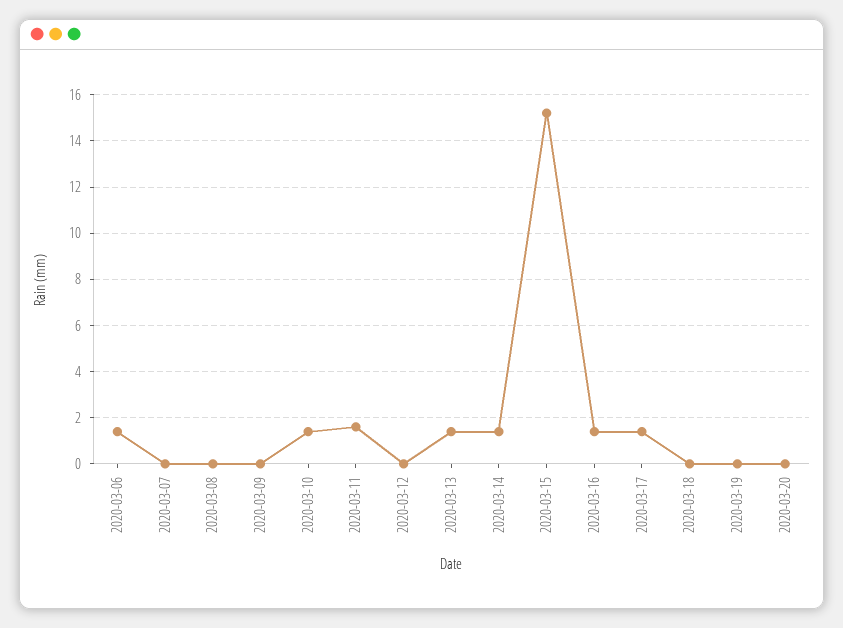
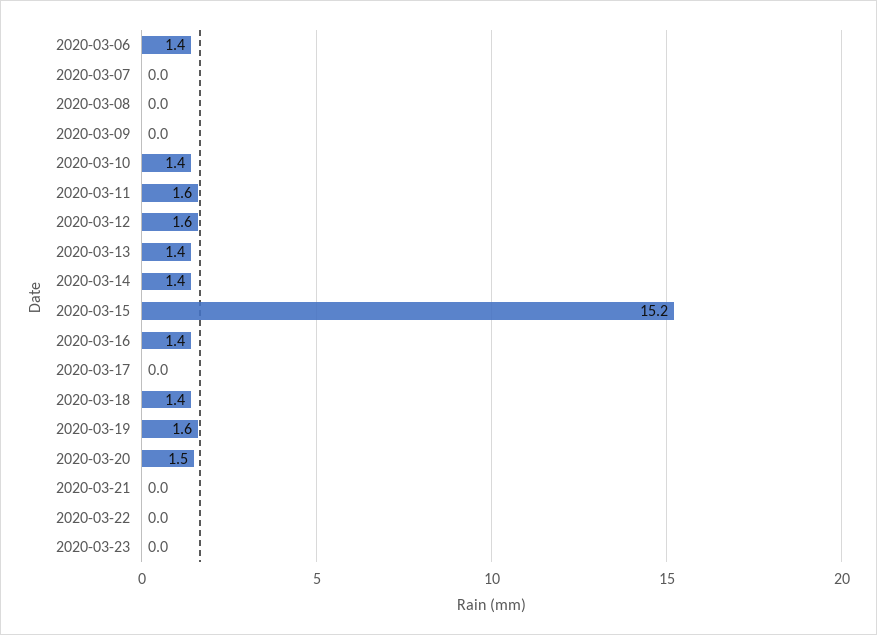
2020-03-12: 0 -> 1.6
2020-03-17: 1.5 -> 0
2020-03-18: 0 -> 1.4
2020-03-19: 0 -> 1.6
2020-03-20: 0 -> 1.5
2020-03-21: none -> 0
2020-03-22: none -> 0
2020-03-23: none -> 0

